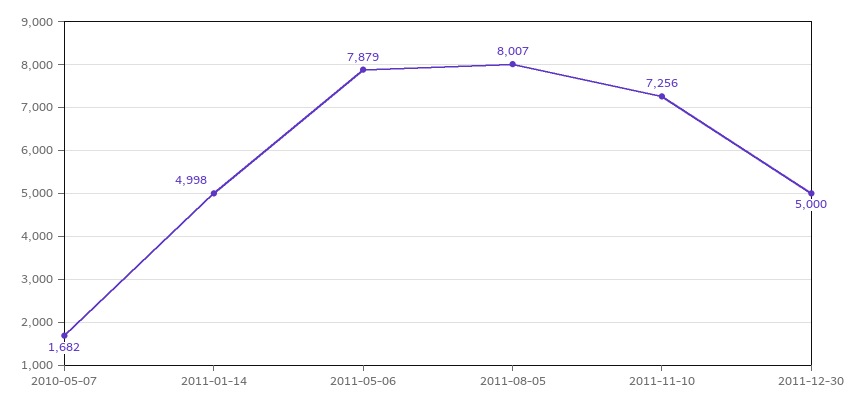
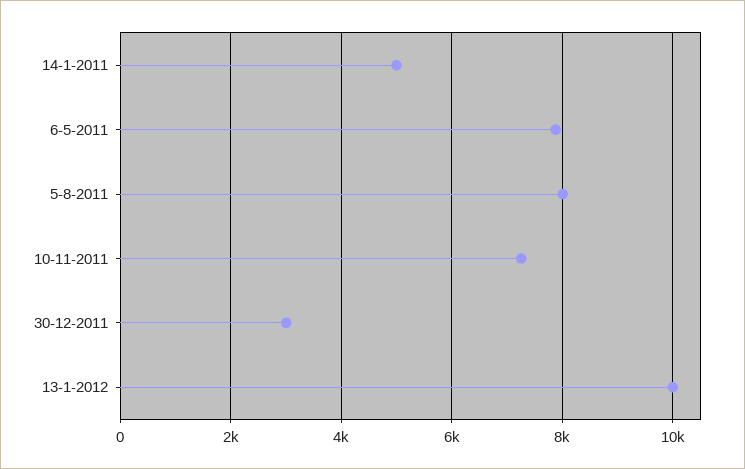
2010-05-07: 1682 -> none
2011-12-30: 5000 -> 3000
13-1-2012: none -> 10000

